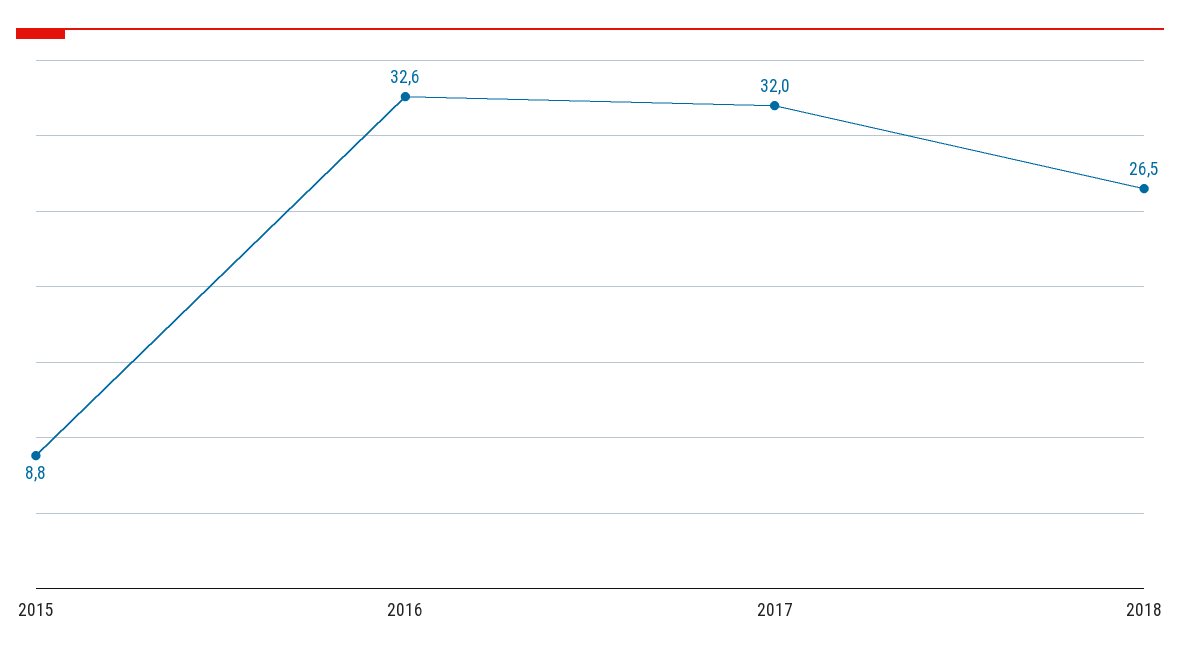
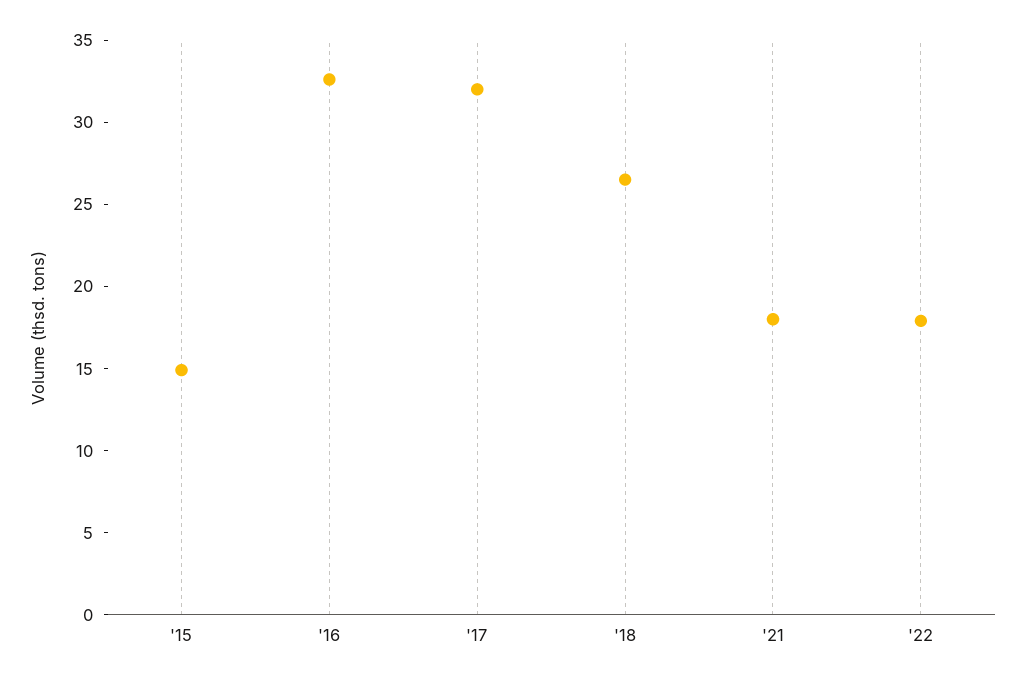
2015: 8.8 -> 15
'21: none -> 18
'22: none -> 18

